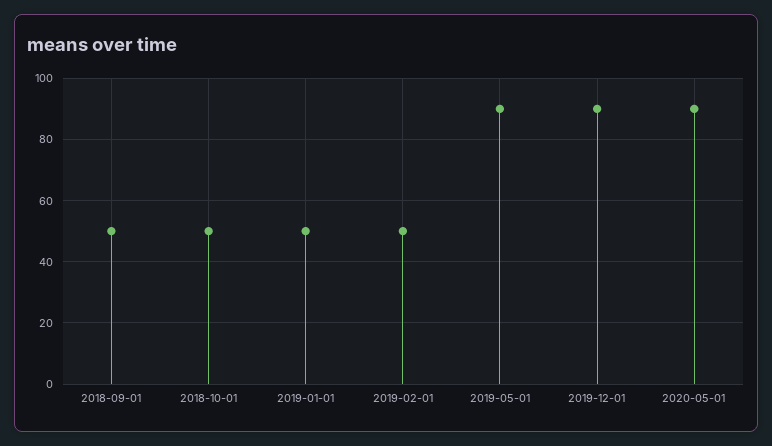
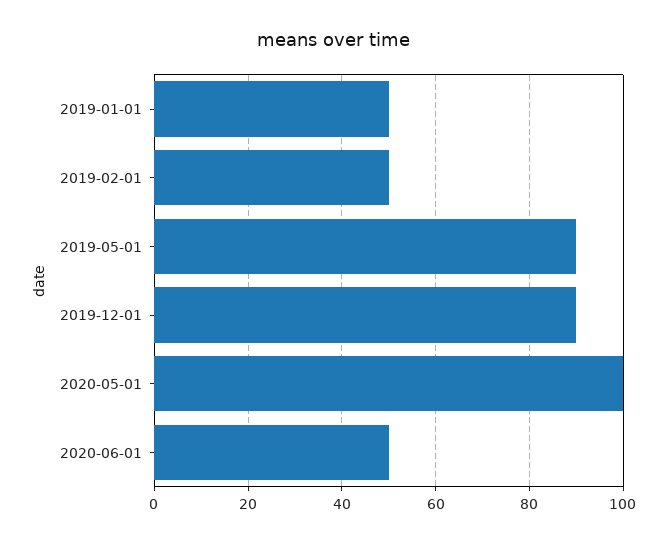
2018-09-01: 50 -> none
2018-10-01: 50 -> none
2020-05-01: 90 -> 100
2020-06-01: none -> 50

